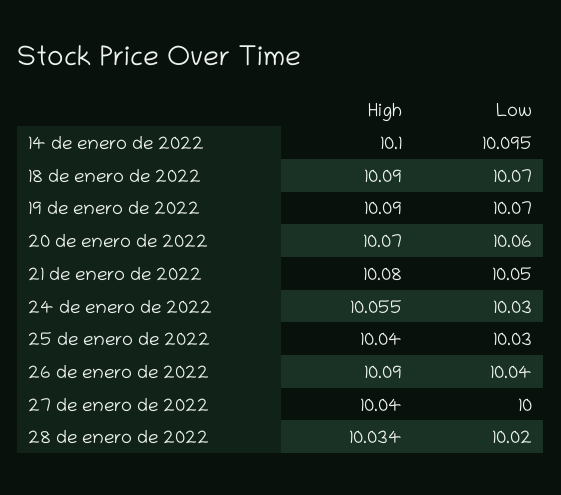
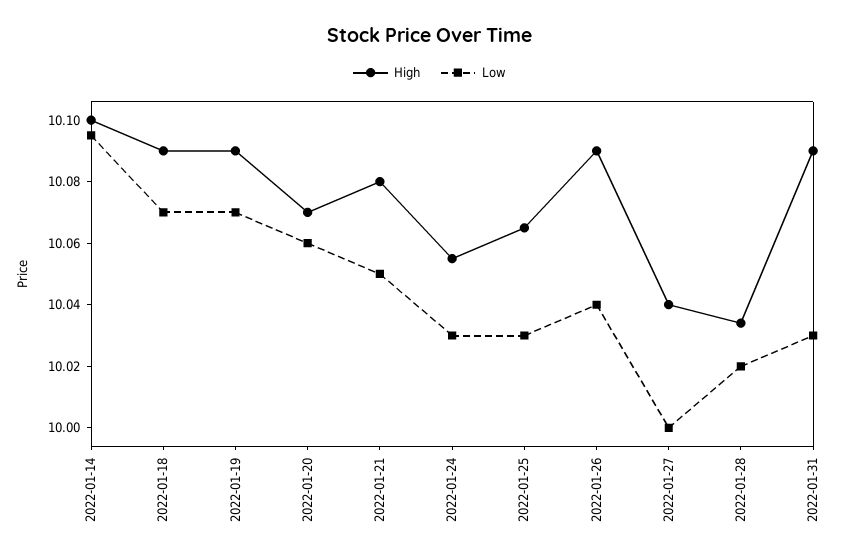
High, 25 de enero de 2022: 10.04 -> 10.065
High, 2022-01-31: none -> 10.09
Low, 2022-01-31: none -> 10.03

